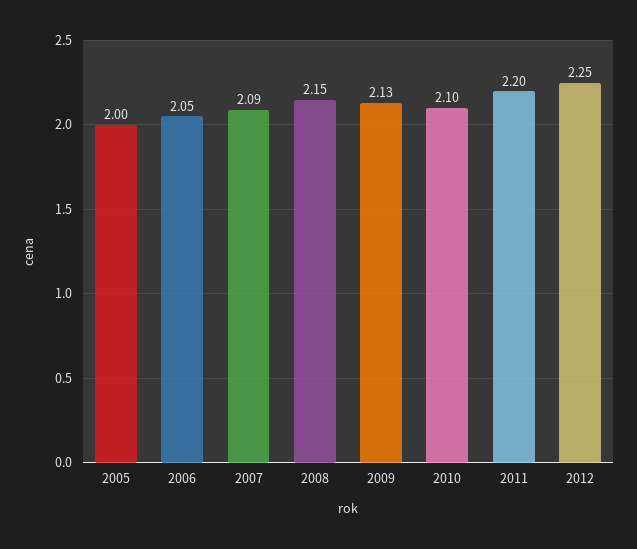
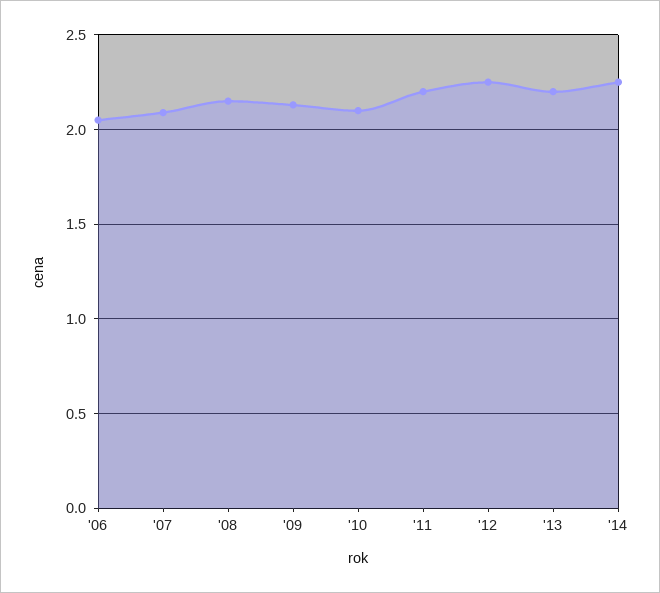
2005: 2 -> none
'13: none -> 2.2
'14: none -> 2.25

